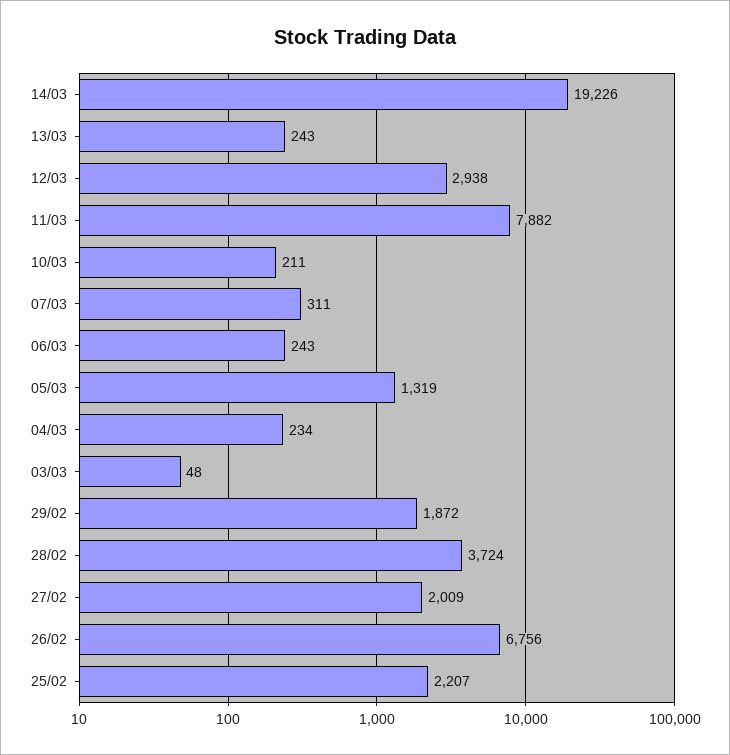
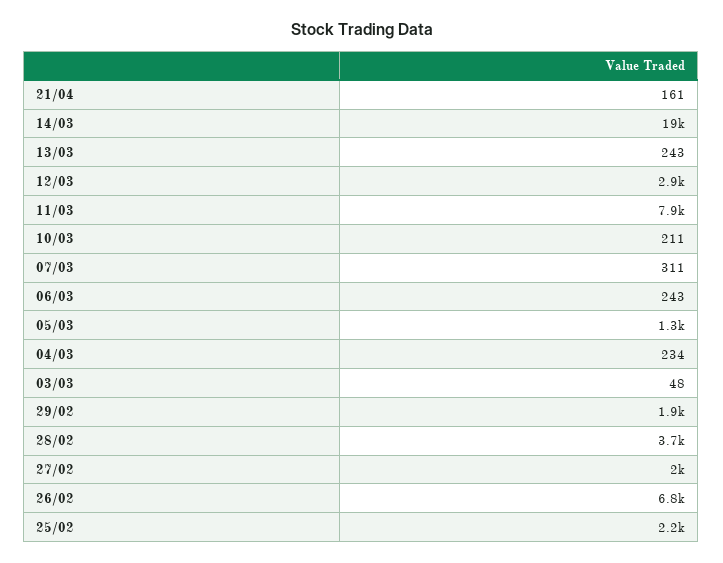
21/04: none -> 161

